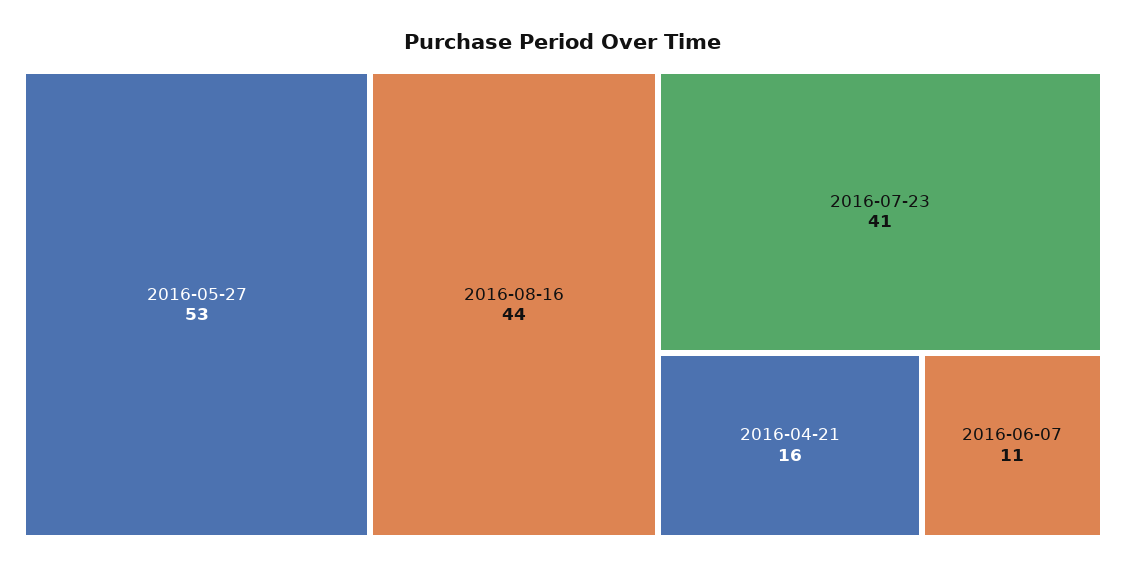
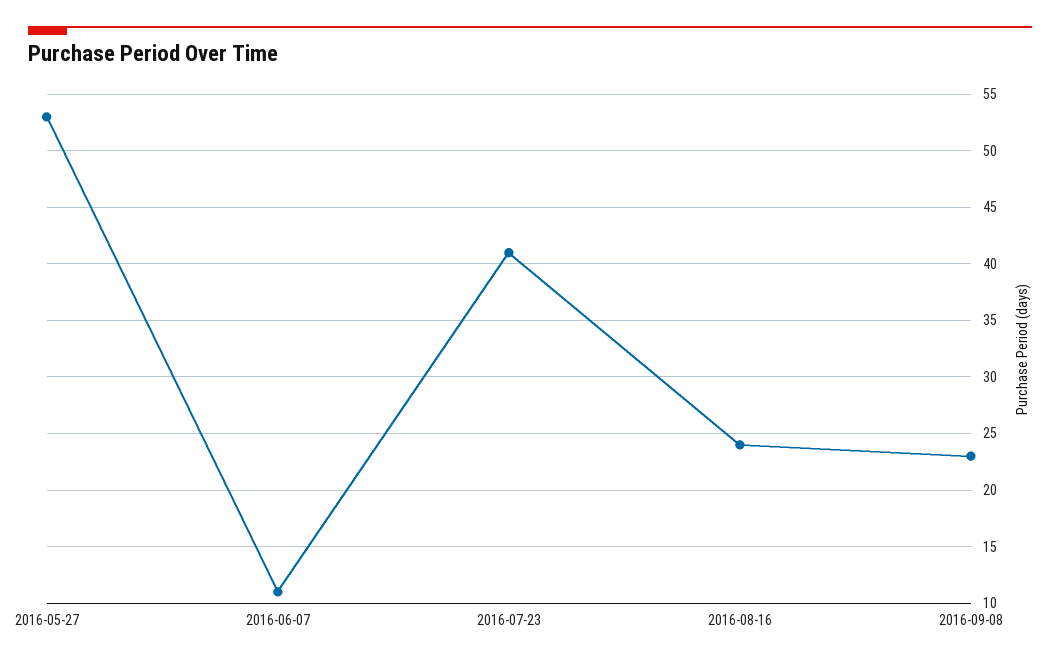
2016-08-16: 44 -> 24
2016-04-21: 16 -> none
2016-09-08: none -> 23

